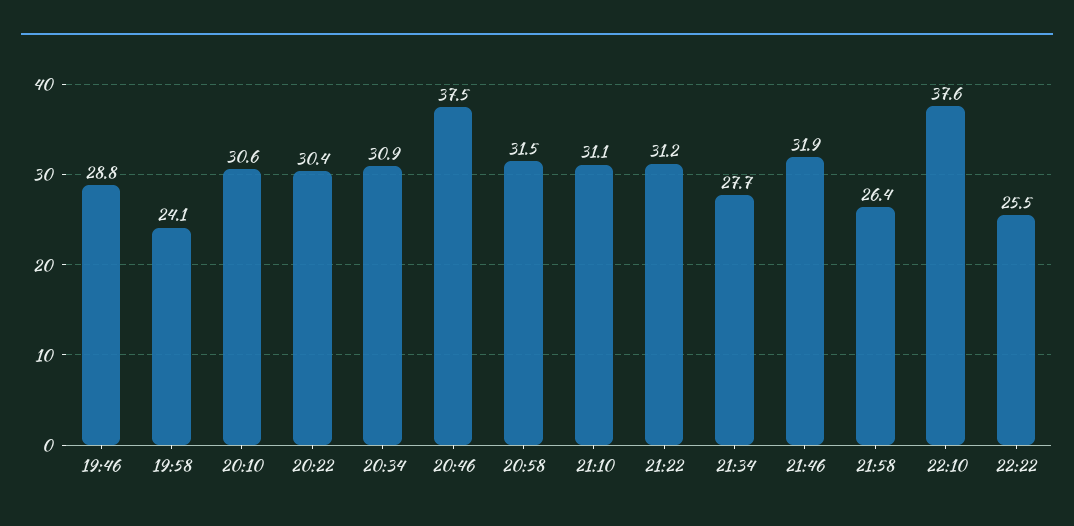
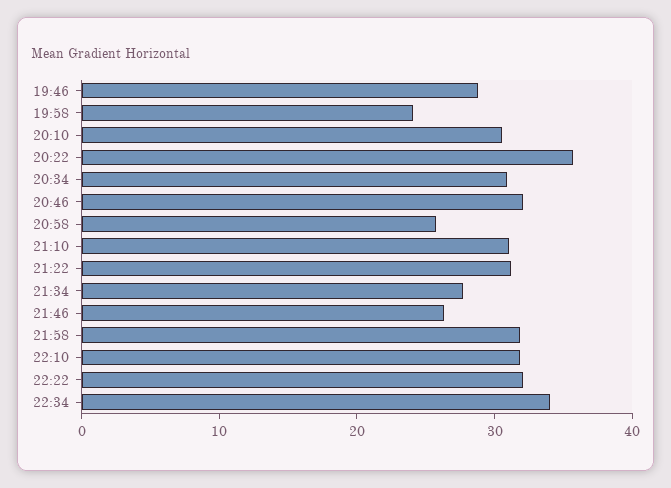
20:22: 30.4 -> 36
20:46: 37.5 -> 32
20:58: 31.5 -> 26
21:46: 31.9 -> 26
21:58: 26.4 -> 32
22:10: 37.6 -> 32
22:22: 25.5 -> 32
22:34: none -> 34

